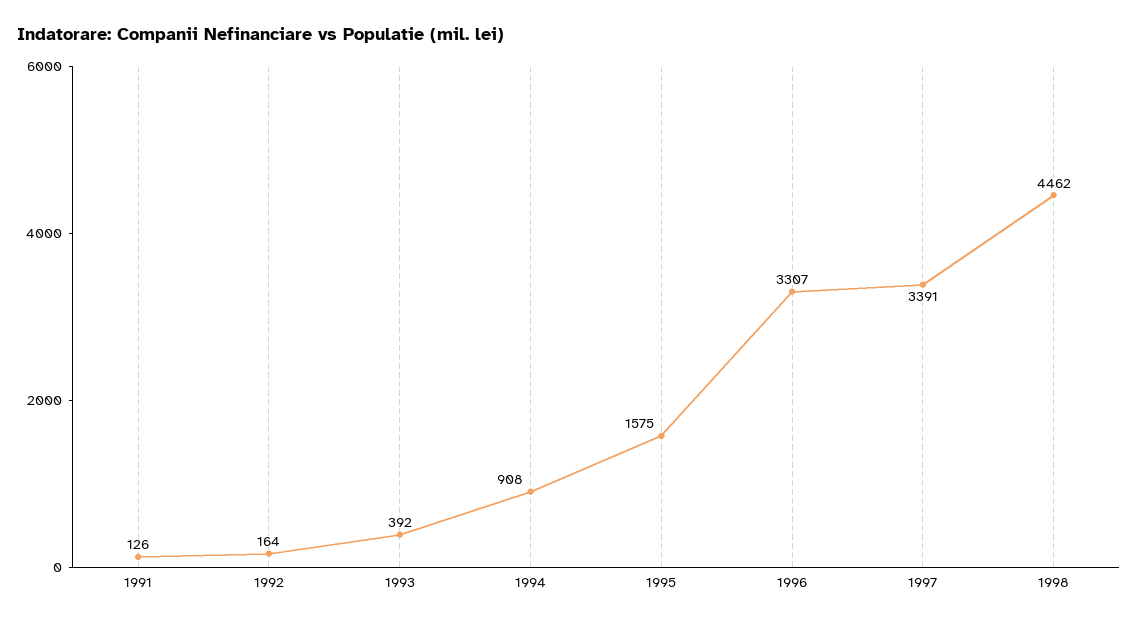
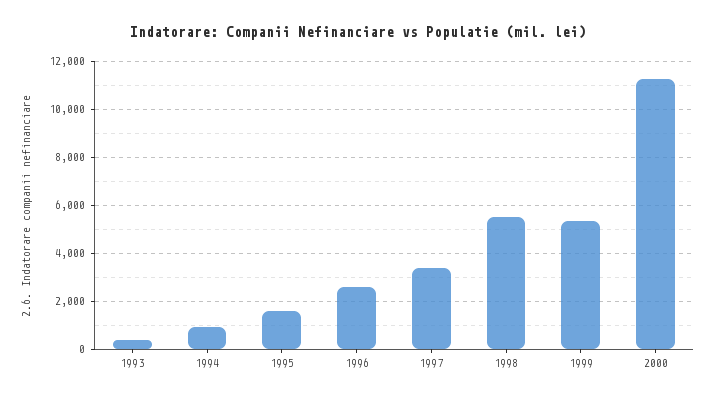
1991: 126 -> none
1992: 164 -> none
1996: 3307 -> 2500
1998: 4462 -> 5500
1999: none -> 5250
2000: none -> 11250

